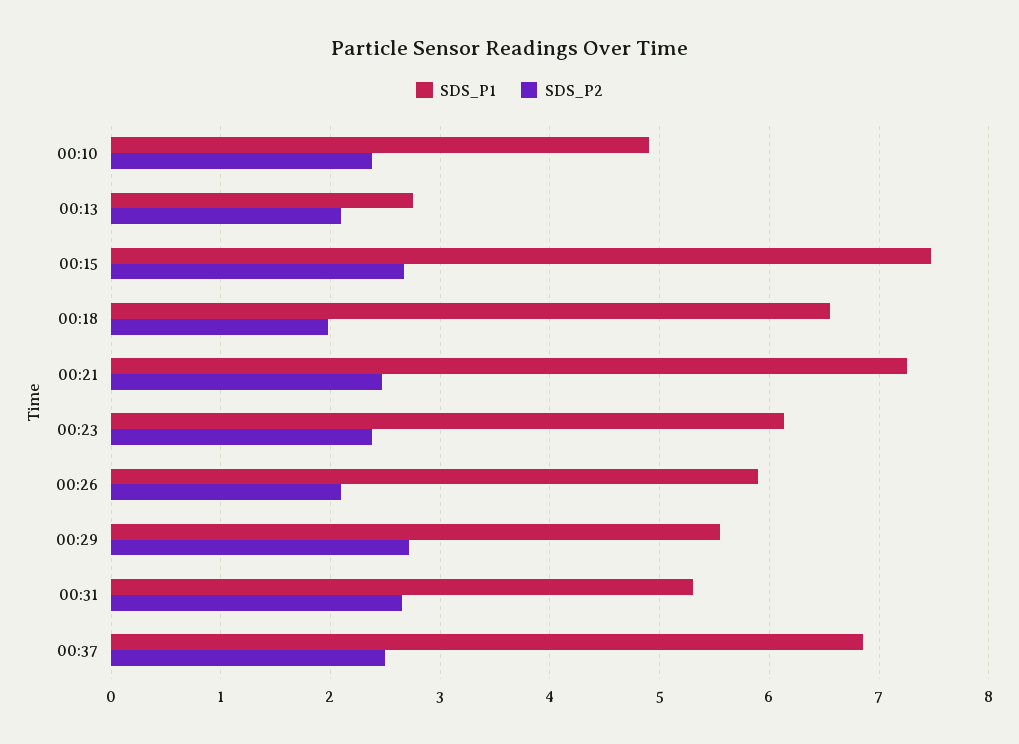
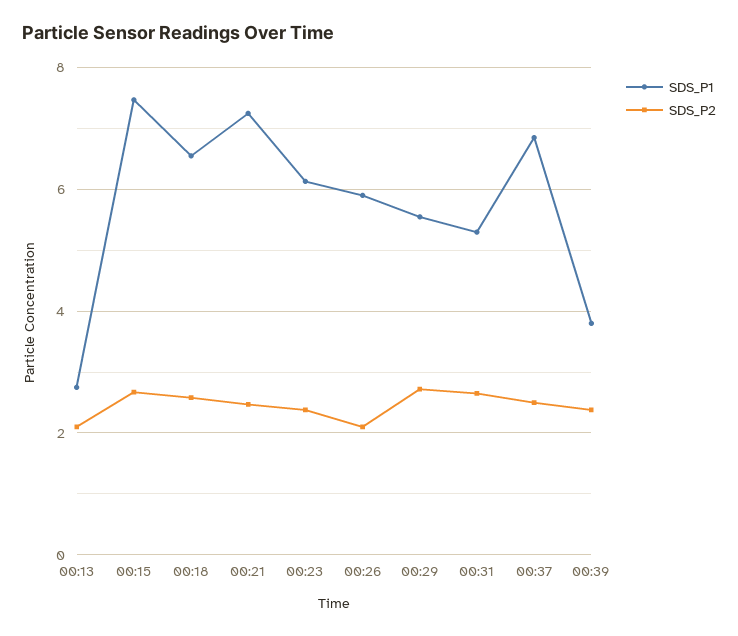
SDS_P1, 00:10: 4.9 -> none
SDS_P2, 00:10: 2.4 -> none
SDS_P2, 00:18: 2 -> 2.6
SDS_P1, 00:39: none -> 3.8
SDS_P2, 00:39: none -> 2.4

